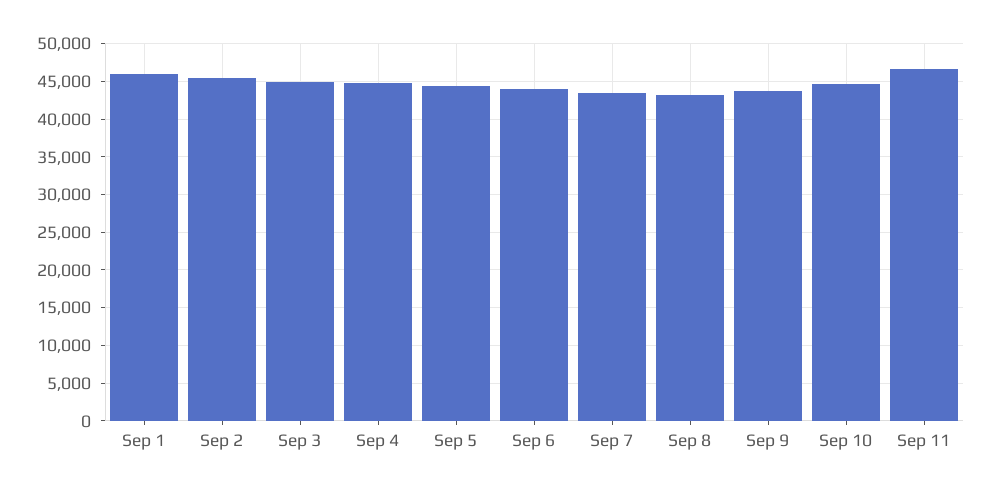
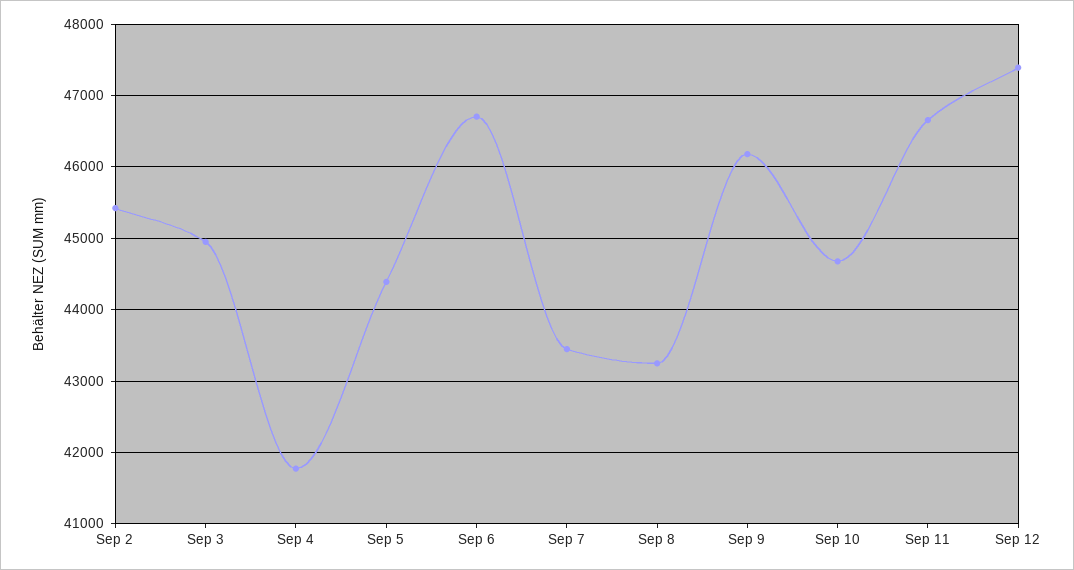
Sep 1: 46000 -> none
Sep 4: 45000 -> 41800
Sep 6: 44000 -> 46700
Sep 9: 44000 -> 46200
Sep 12: none -> 47400

